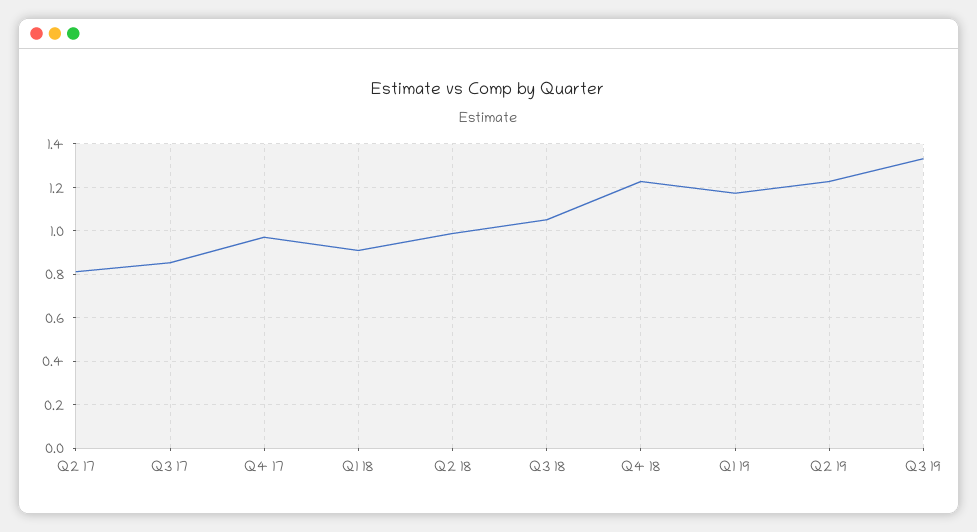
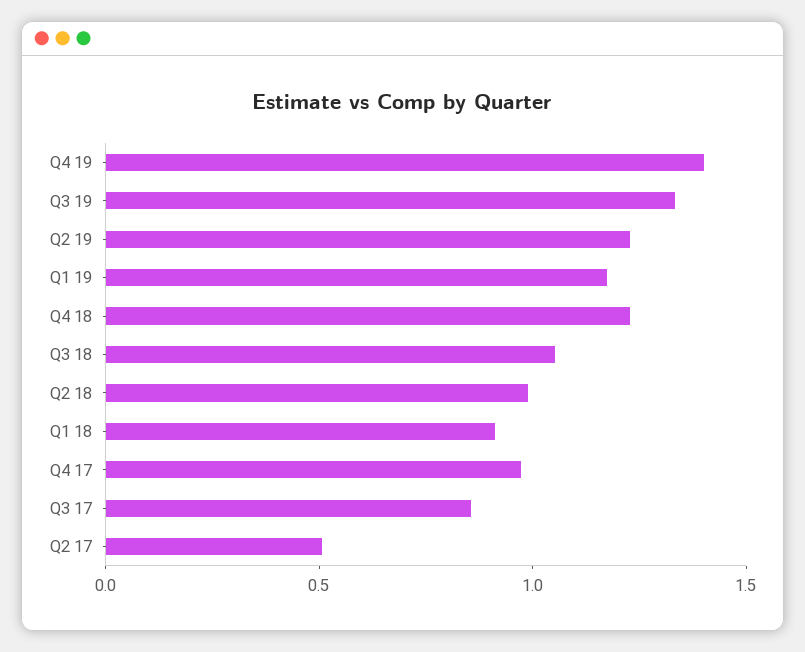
Q2 17: 0.8 -> 0.5
Q4 19: none -> 1.4

